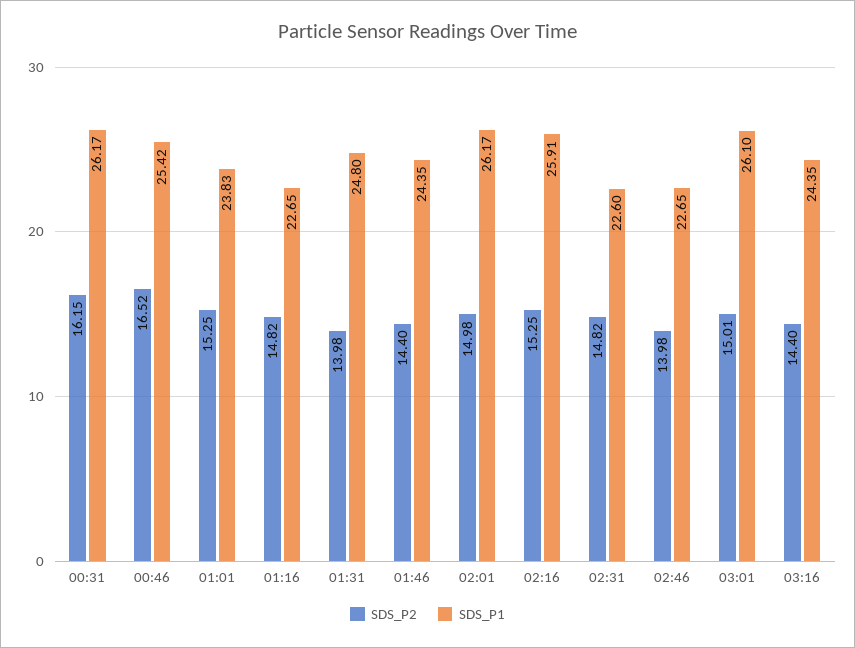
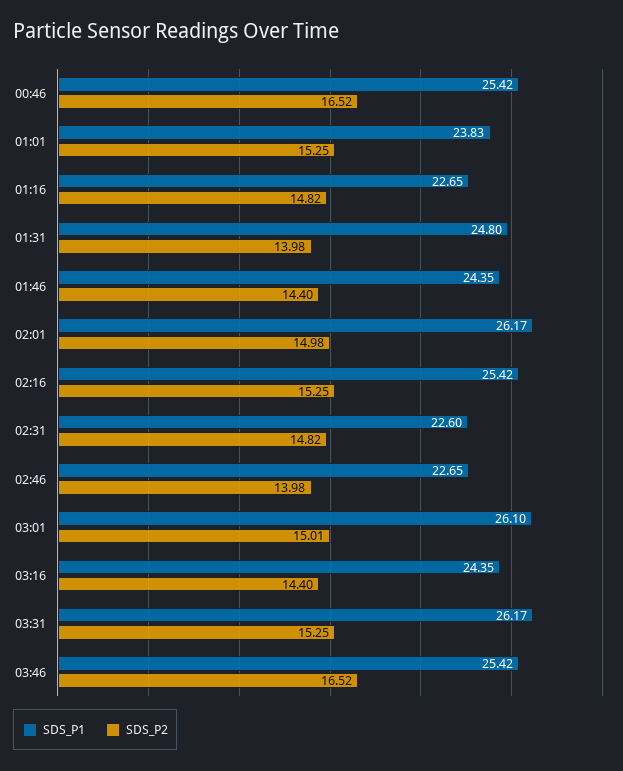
SDS_P2, 00:31: 16.15 -> none
SDS_P1, 00:31: 26.17 -> none
SDS_P1, 02:16: 25.91 -> 25.42
SDS_P1, 03:31: none -> 26.17
SDS_P2, 03:31: none -> 15.25
SDS_P1, 03:46: none -> 25.42
SDS_P2, 03:46: none -> 16.52

